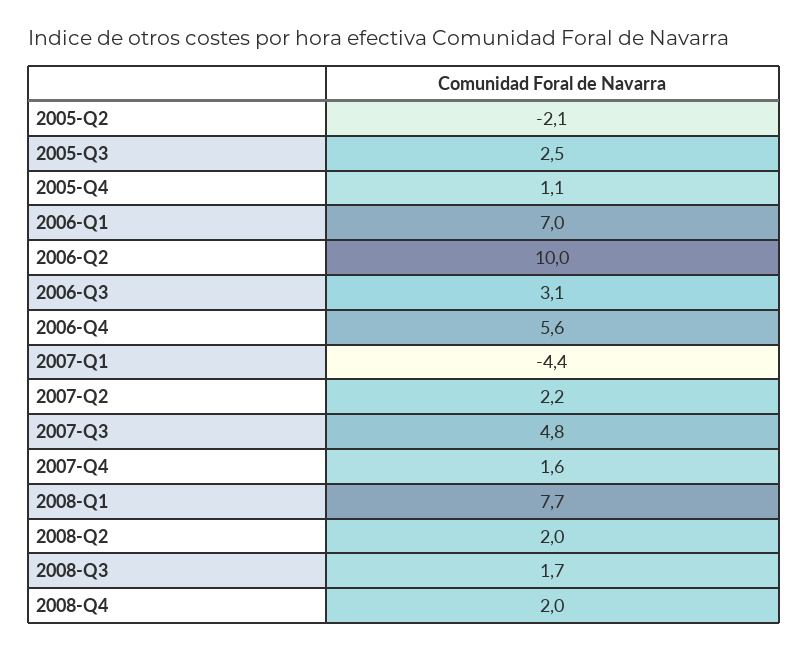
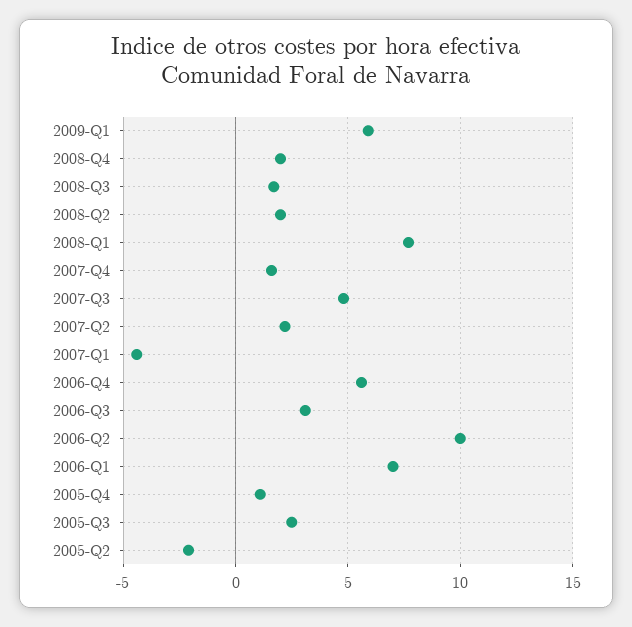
2009-Q1: none -> 6

